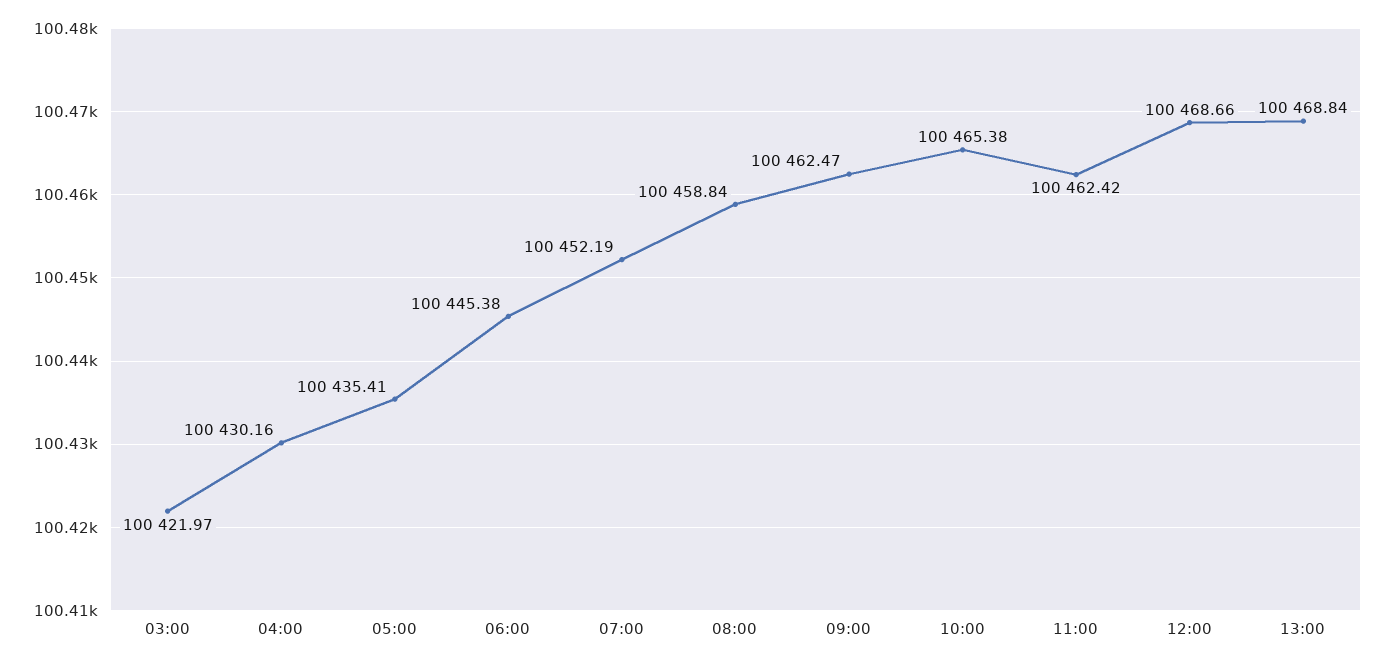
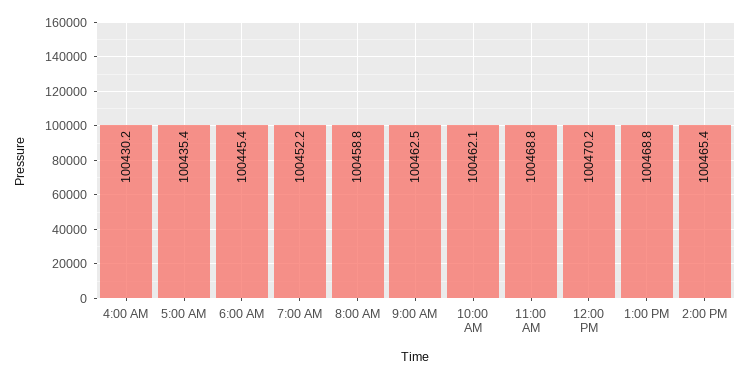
03:00: 100421.97 -> none
10:00: 100465.38 -> 100462.1
11:00: 100462.42 -> 100468.8
12:00: 100468.66 -> 100470.2
2:00 PM: none -> 100465.4

